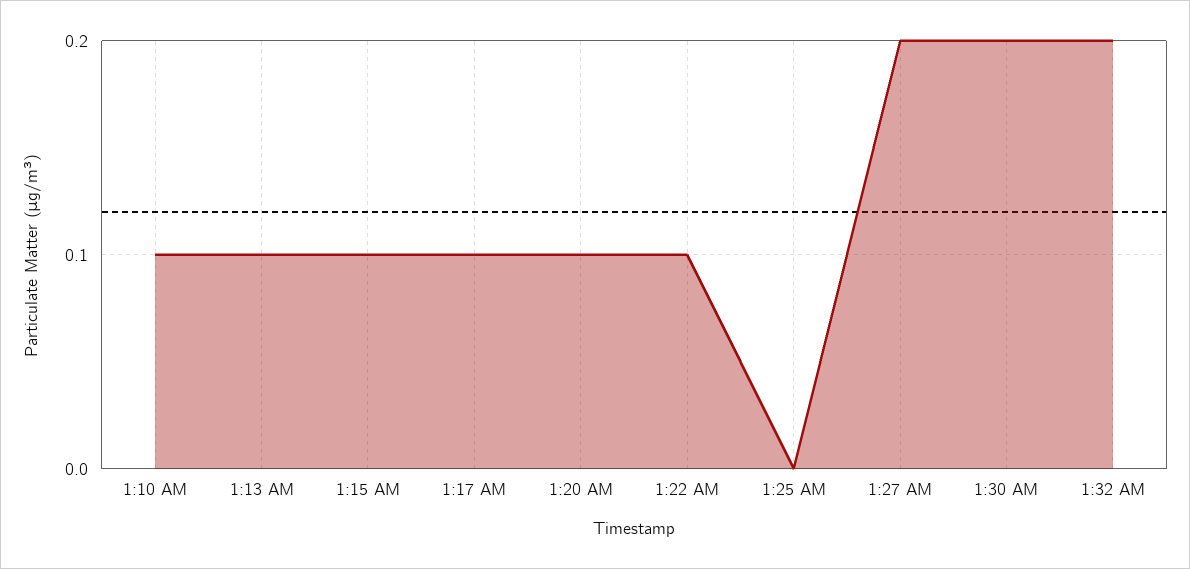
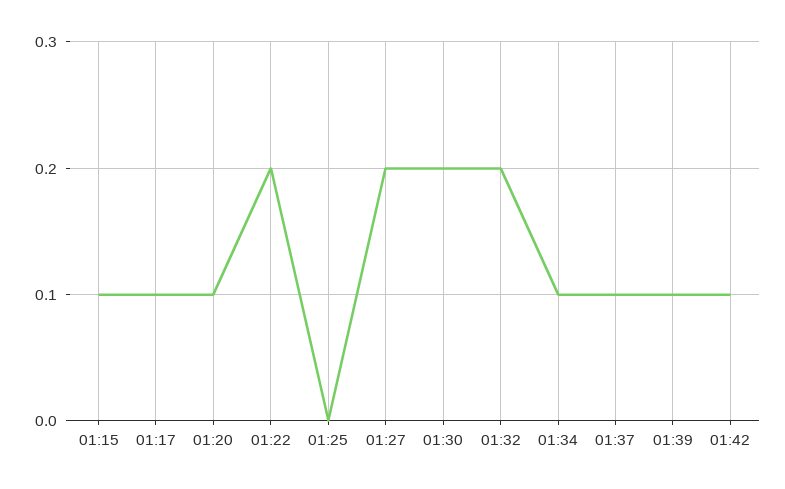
1:10 AM: 0.1 -> none
1:13 AM: 0.1 -> none
1:22 AM: 0.1 -> 0.2
01:34: none -> 0.1
01:37: none -> 0.1
01:39: none -> 0.1
01:42: none -> 0.1

